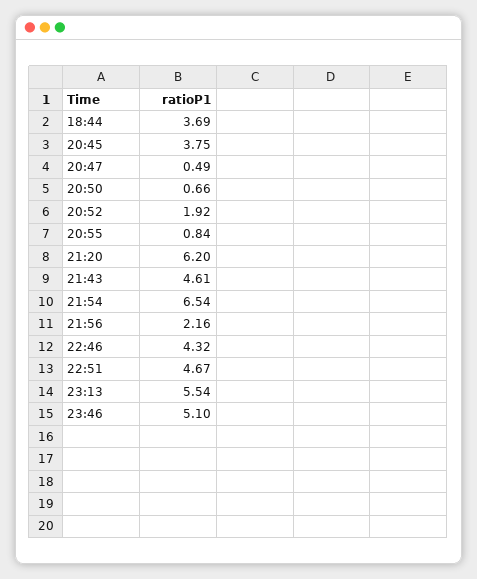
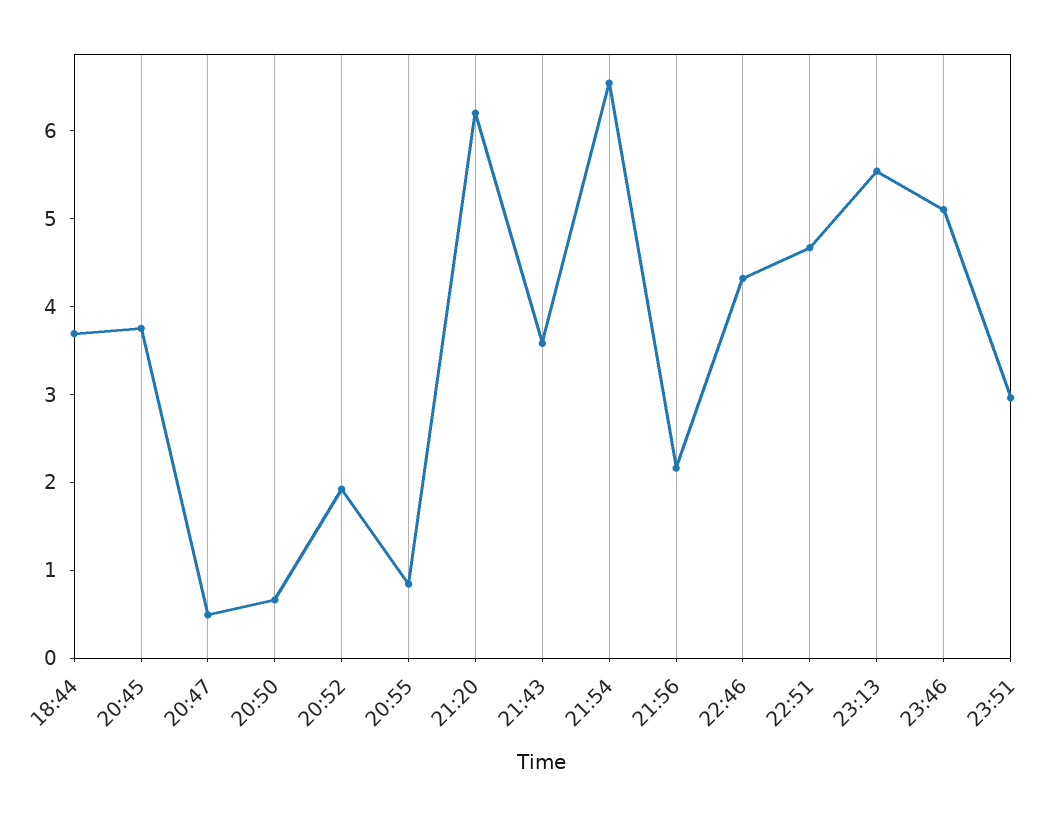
21:43: 4.61 -> 3.6
23:51: none -> 3

